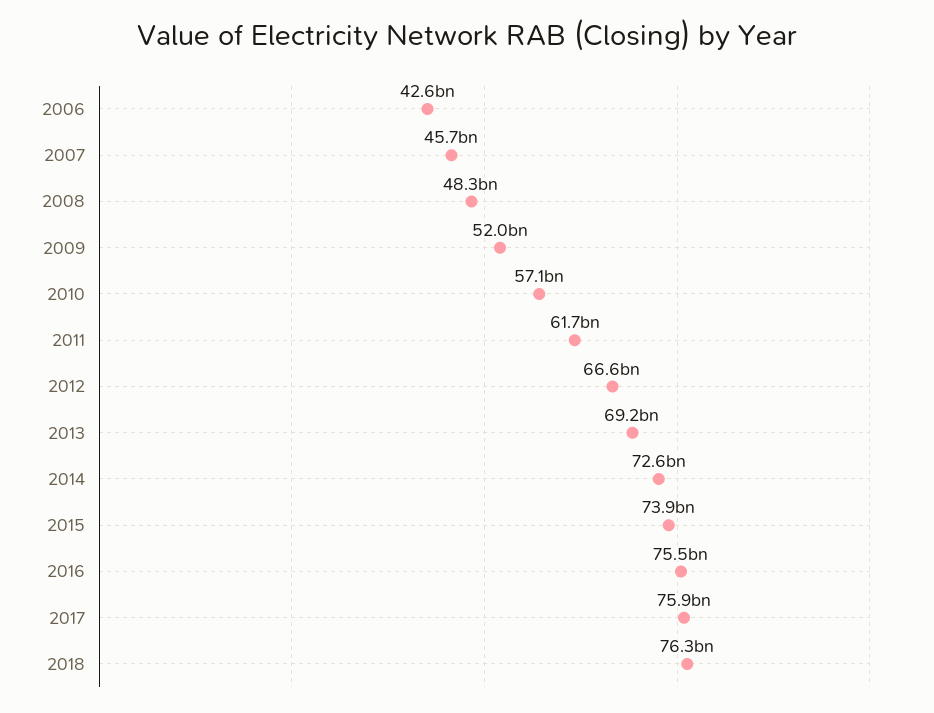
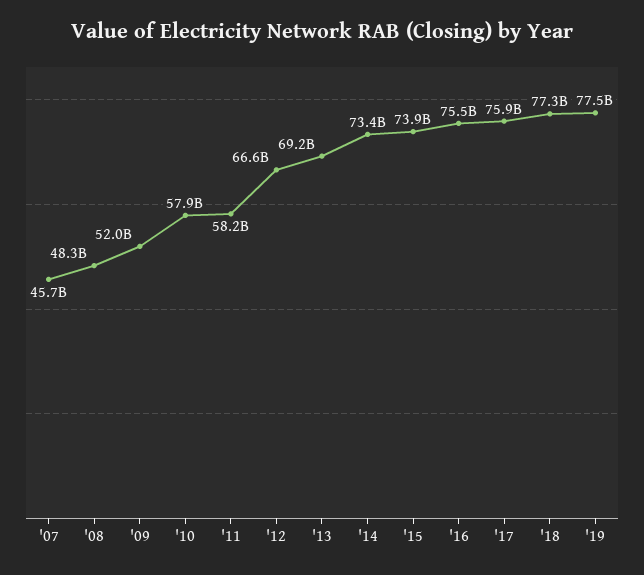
2006: 42600000000 -> none
2010: 57100000000 -> 57900000000
2011: 61700000000 -> 58200000000
2014: 72600000000 -> 73400000000
2018: 76300000000 -> 77300000000
'19: none -> 77500000000

